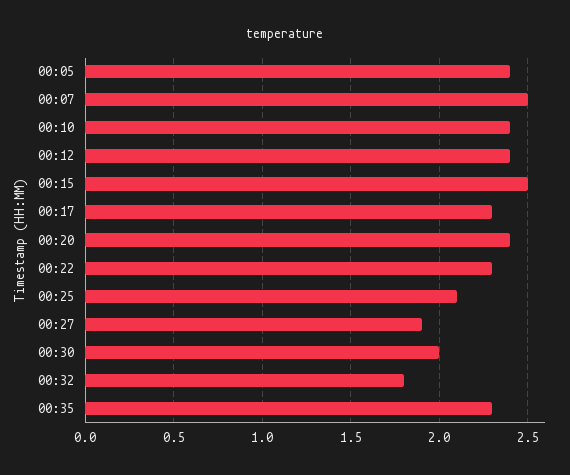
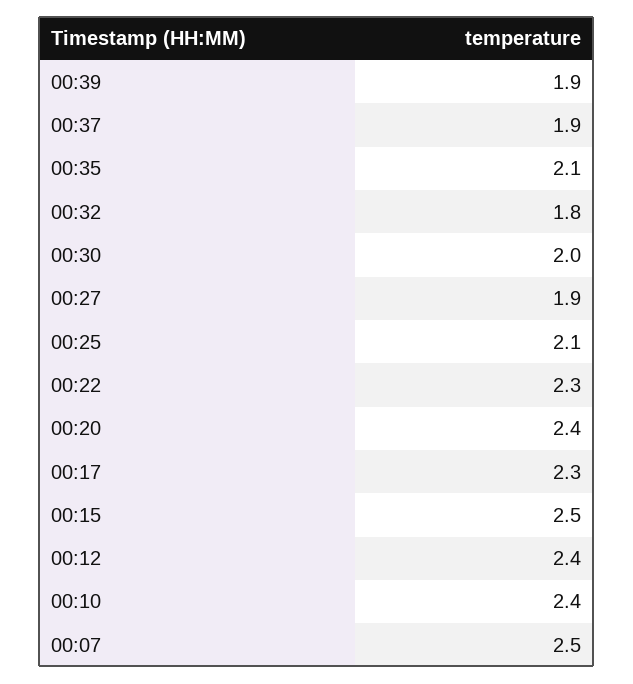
00:05: 2.4 -> none
00:35: 2.3 -> 2.1
00:39: none -> 1.9
00:37: none -> 1.9

